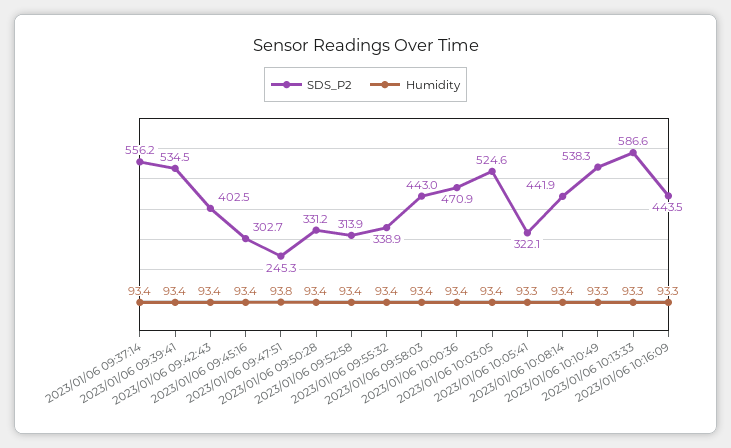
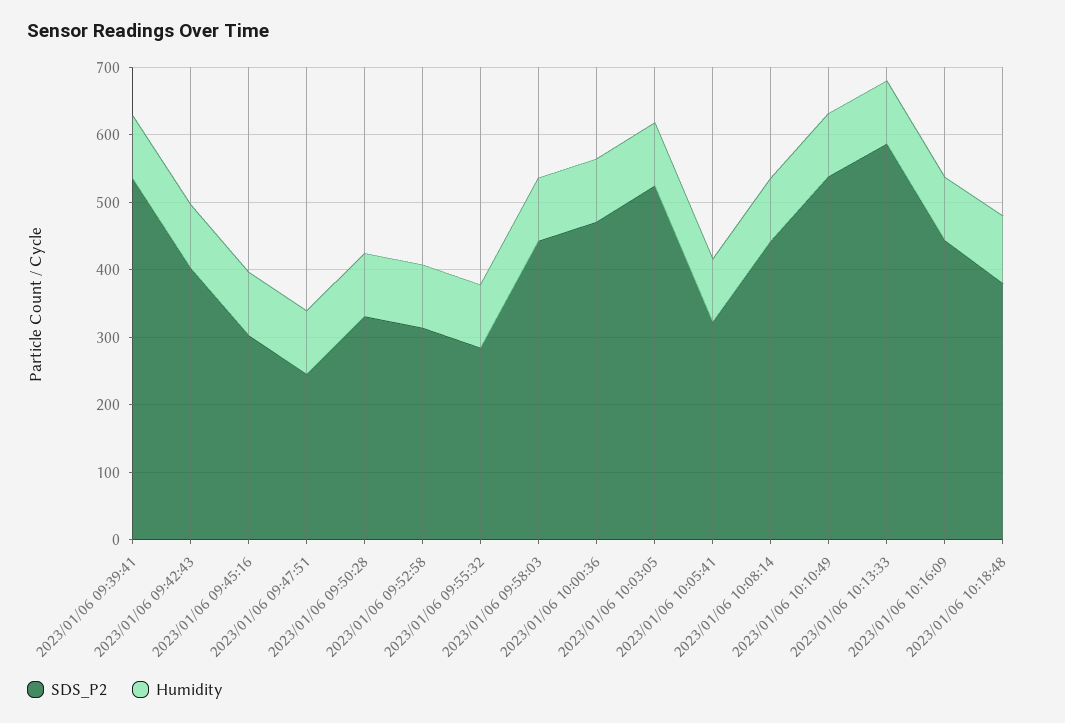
SDS_P2, 2023/01/06 09:37:14: 556.2 -> none
Humidity, 2023/01/06 09:37:14: 93.4 -> none
SDS_P2, 2023/01/06 09:55:32: 338.9 -> 280
SDS_P2, 2023/01/06 10:18:48: none -> 380
Humidity, 2023/01/06 10:18:48: none -> 100

